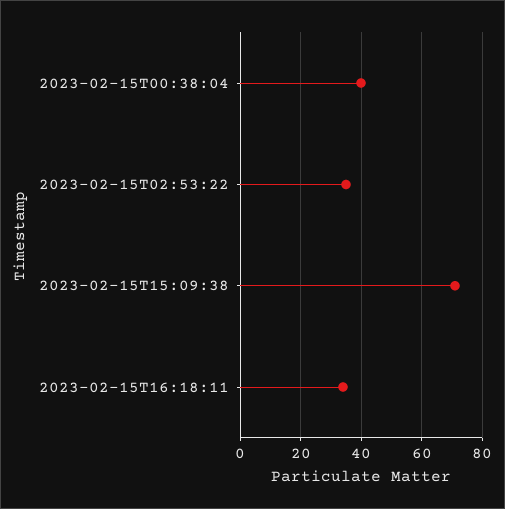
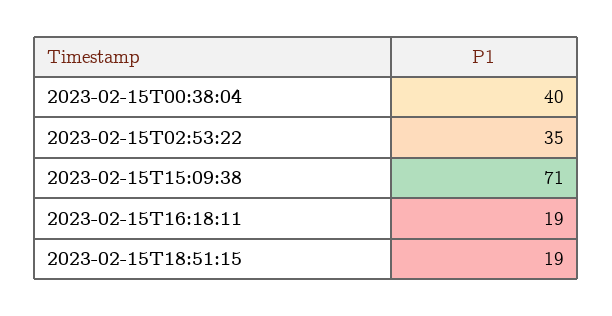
2023-02-15T16:18:11: 35 -> 19
2023-02-15T18:51:15: none -> 19

